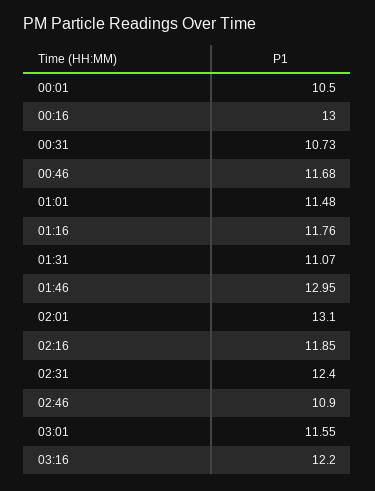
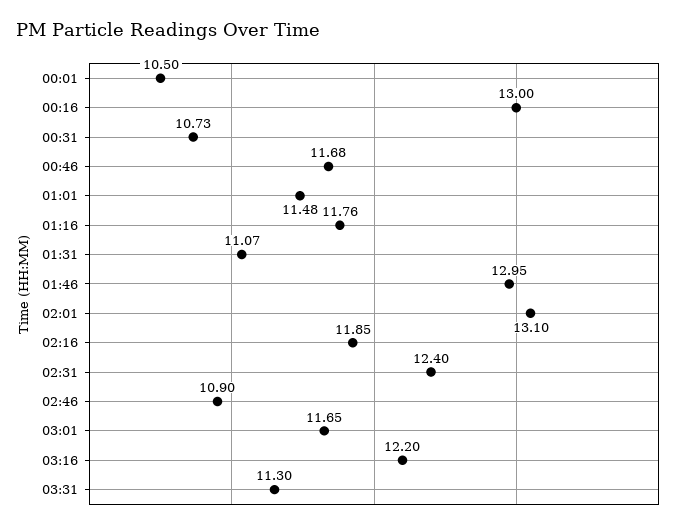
03:01: 11.55 -> 11.65
03:31: none -> 11.3

